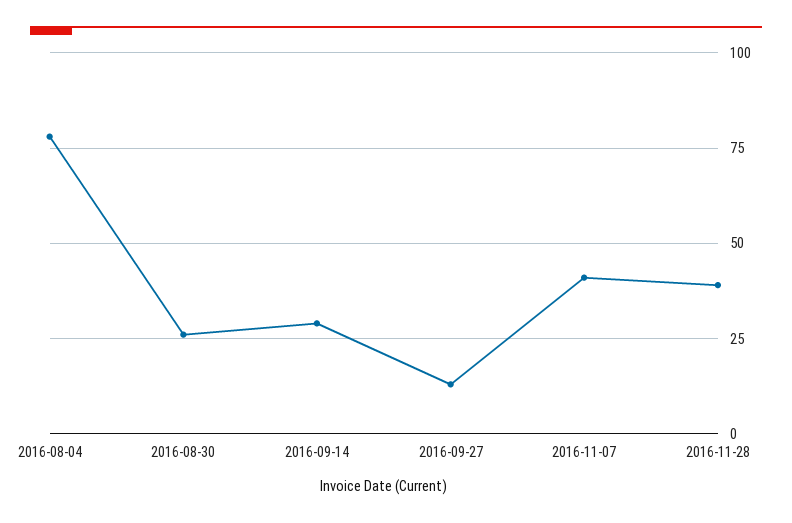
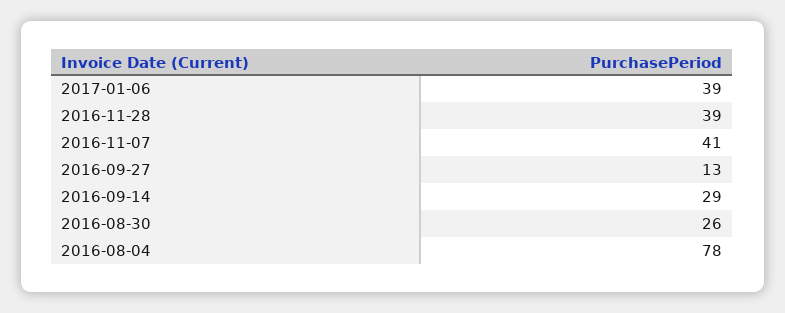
2017-01-06: none -> 39

